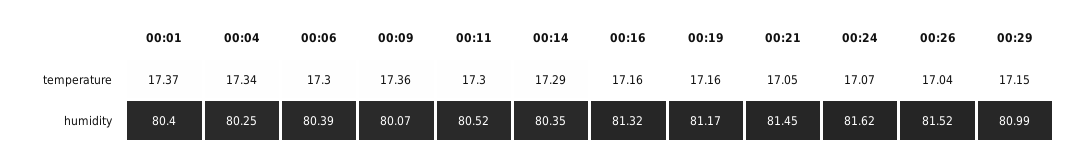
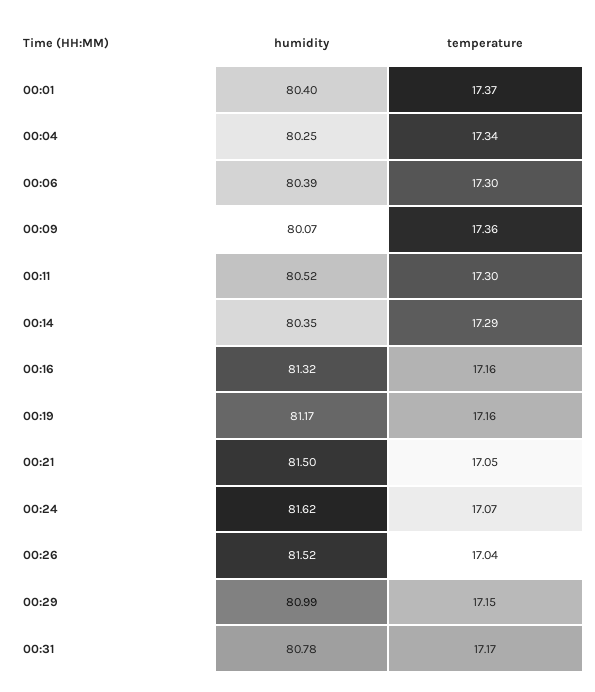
00:21, humidity: 81.45 -> 81.5
00:31, humidity: none -> 80.78
00:31, temperature: none -> 17.17

